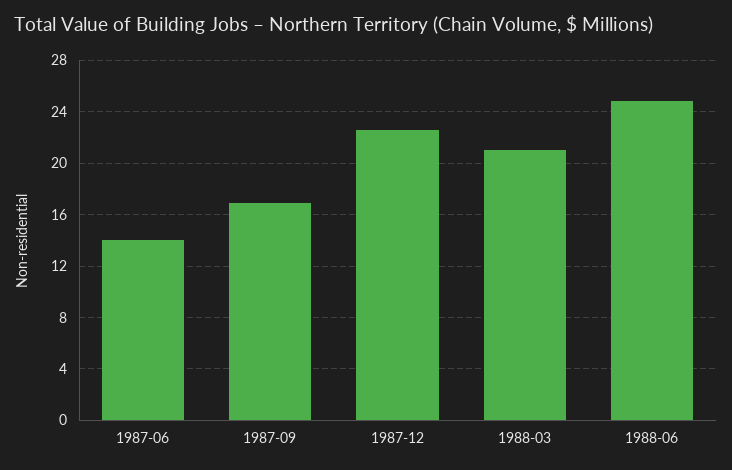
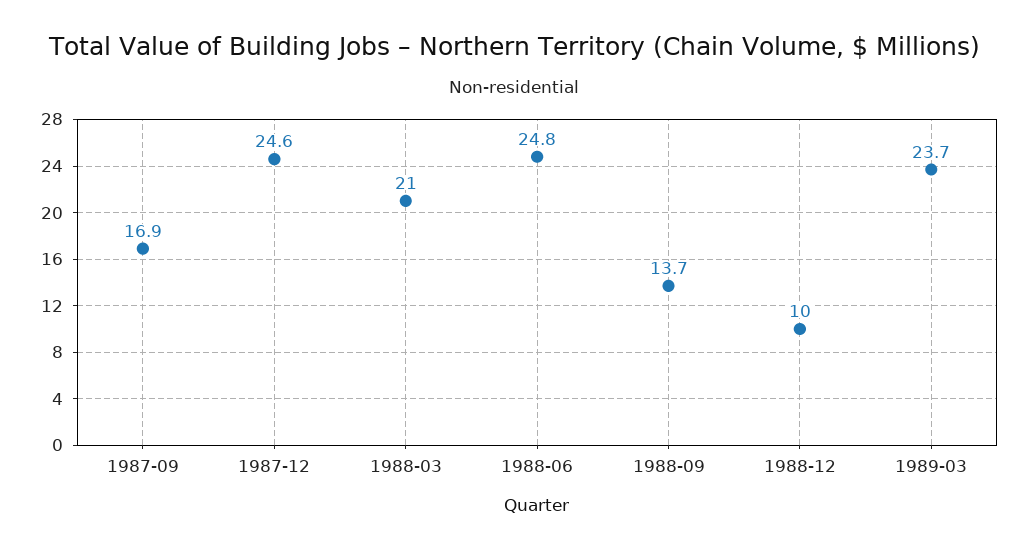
1987-06: 14 -> none
1987-12: 22.5 -> 24.6
1988-09: none -> 13.7
1988-12: none -> 10
1989-03: none -> 23.7

